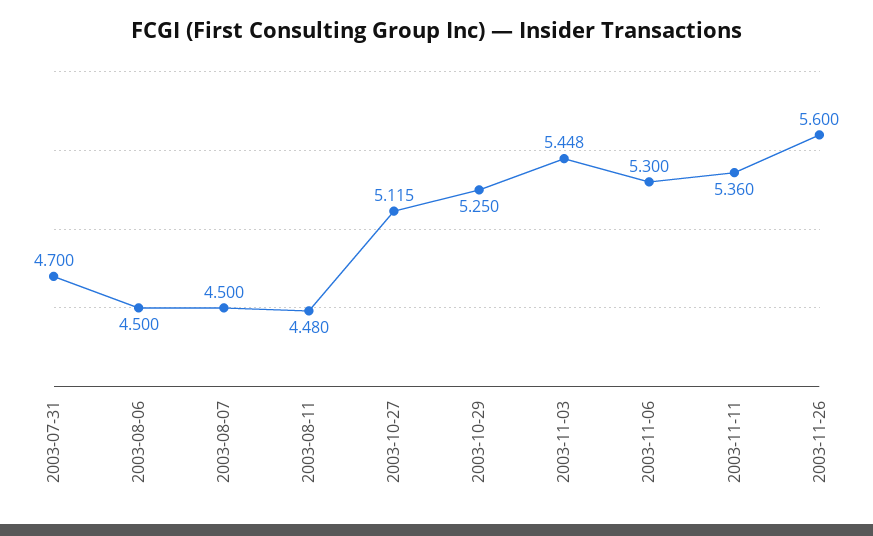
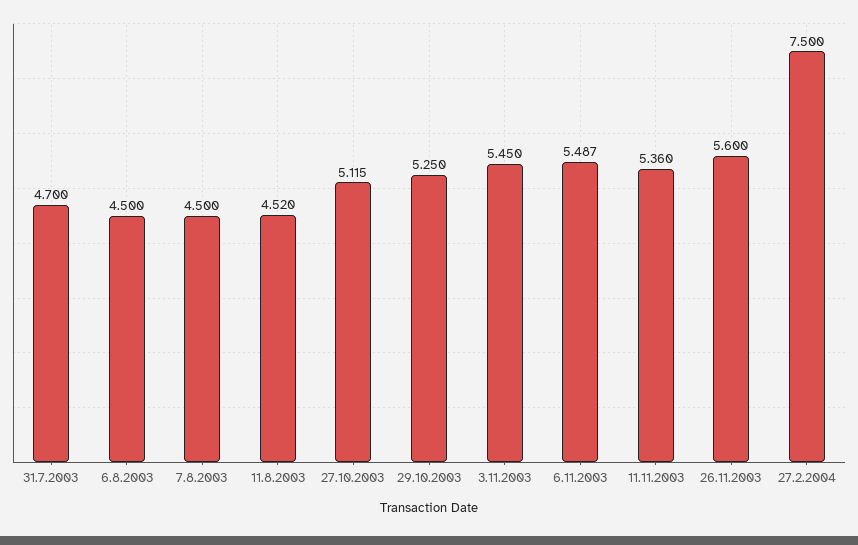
2003-08-11: 4.48 -> 4.52
2003-11-03: 5.448 -> 5.45
2003-11-06: 5.3 -> 5.487
27.2.2004: none -> 7.5

